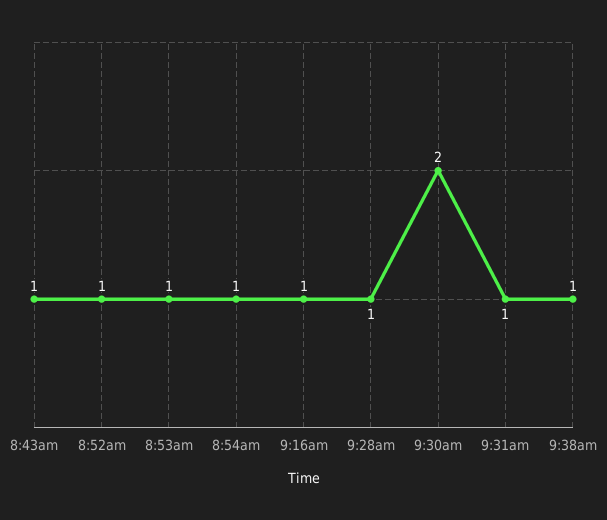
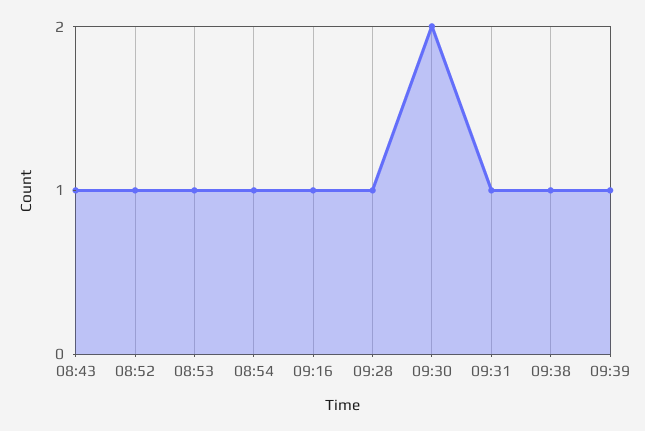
09:39: none -> 1

